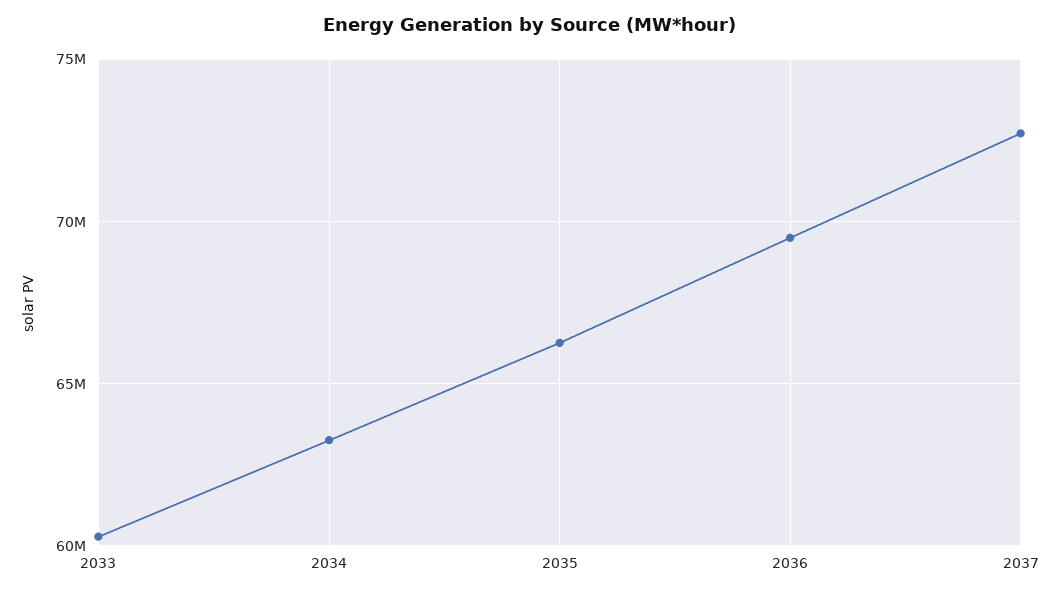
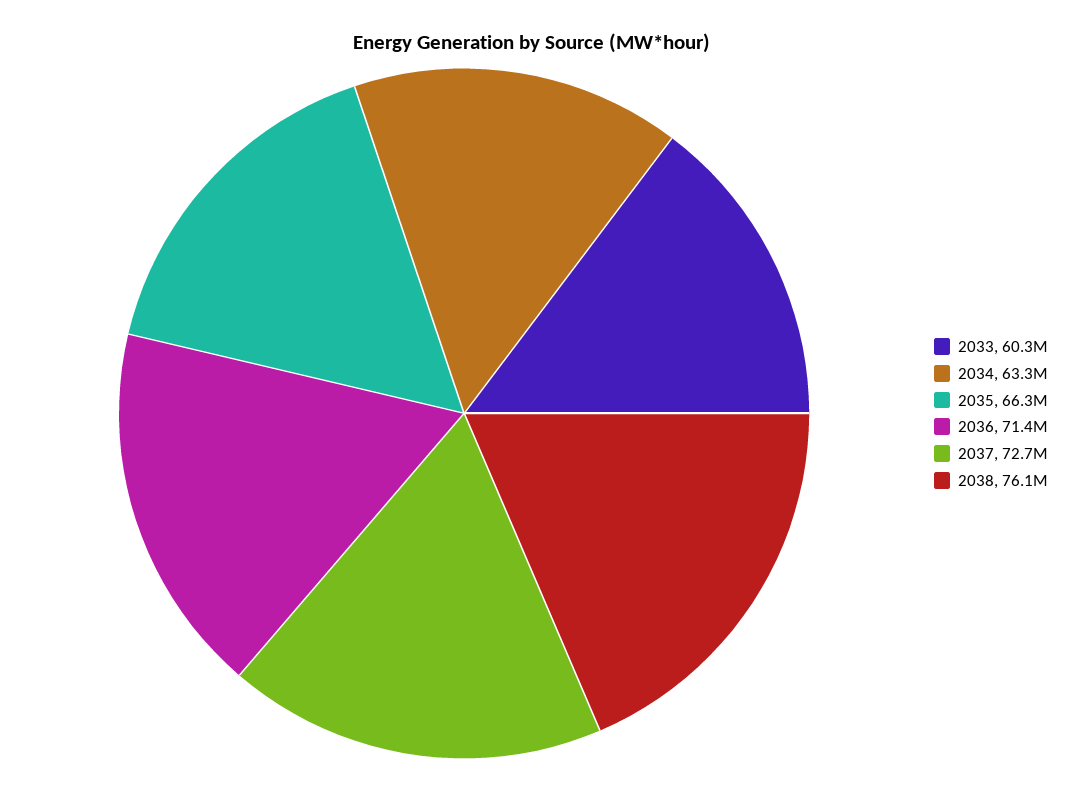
2036: 69500000 -> 71400000
2038: none -> 76100000

